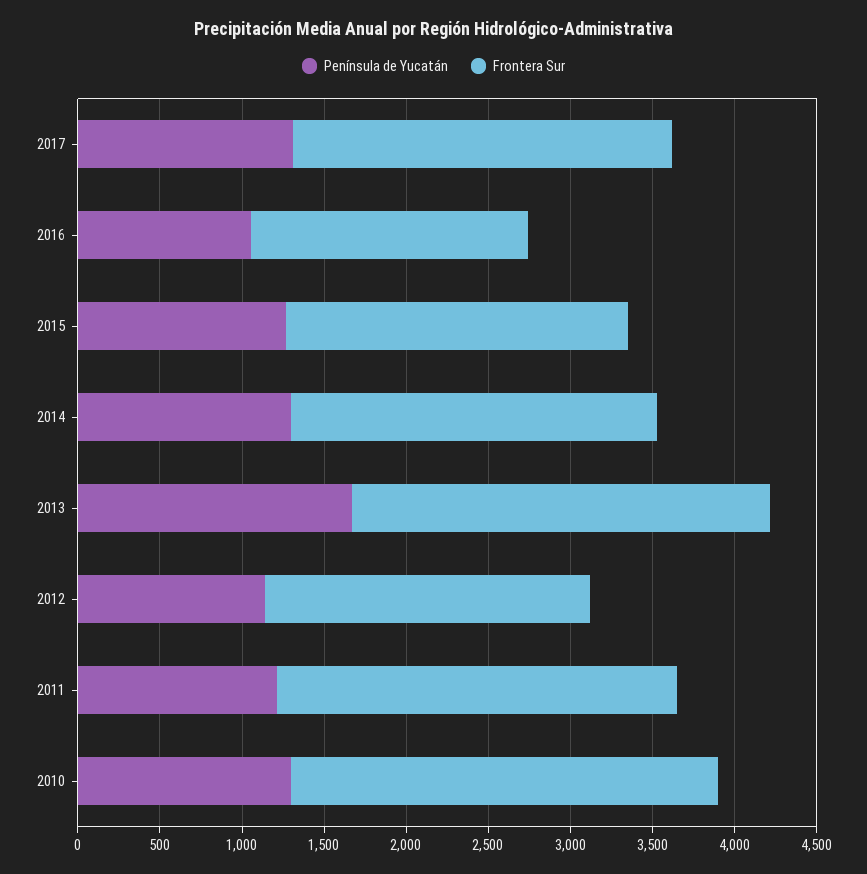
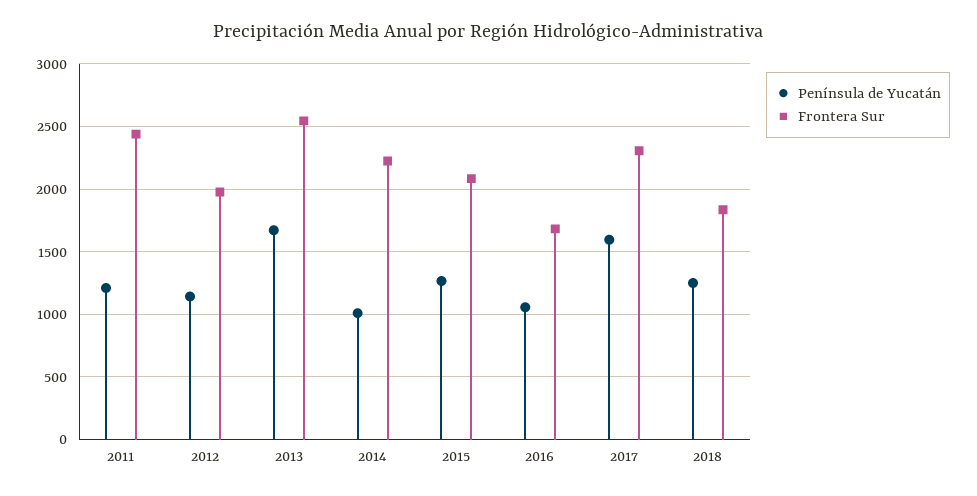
Península de Yucatán, 2017: 1300 -> 1600
Península de Yucatán, 2014: 1300 -> 1000
Península de Yucatán, 2010: 1300 -> none
Frontera Sur, 2010: 2600 -> none
Península de Yucatán, 2018: none -> 1250
Frontera Sur, 2018: none -> 1850

